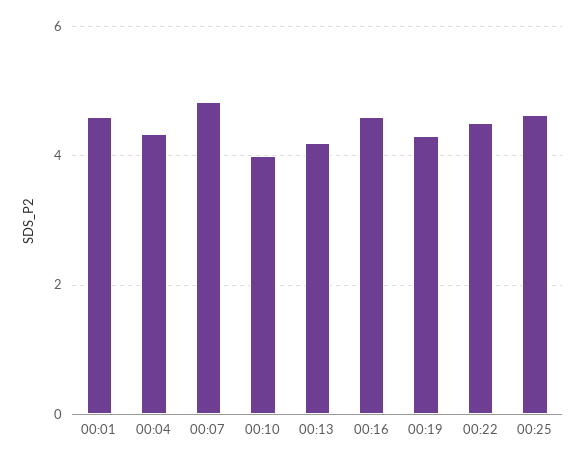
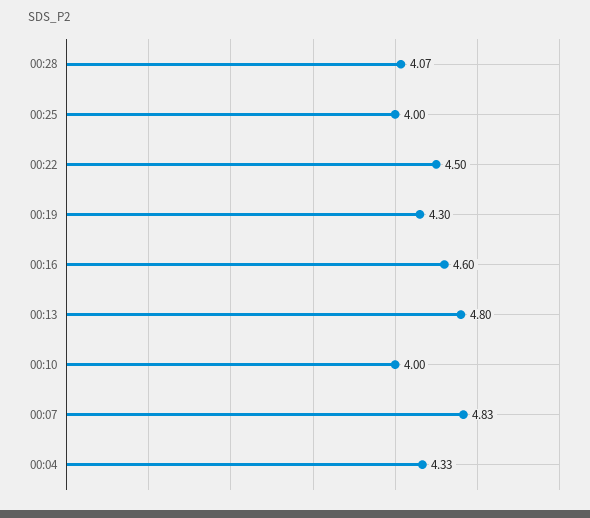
00:01: 4.6 -> none
00:13: 4.2 -> 4.8
00:25: 4.6 -> 4
00:28: none -> 4.07

